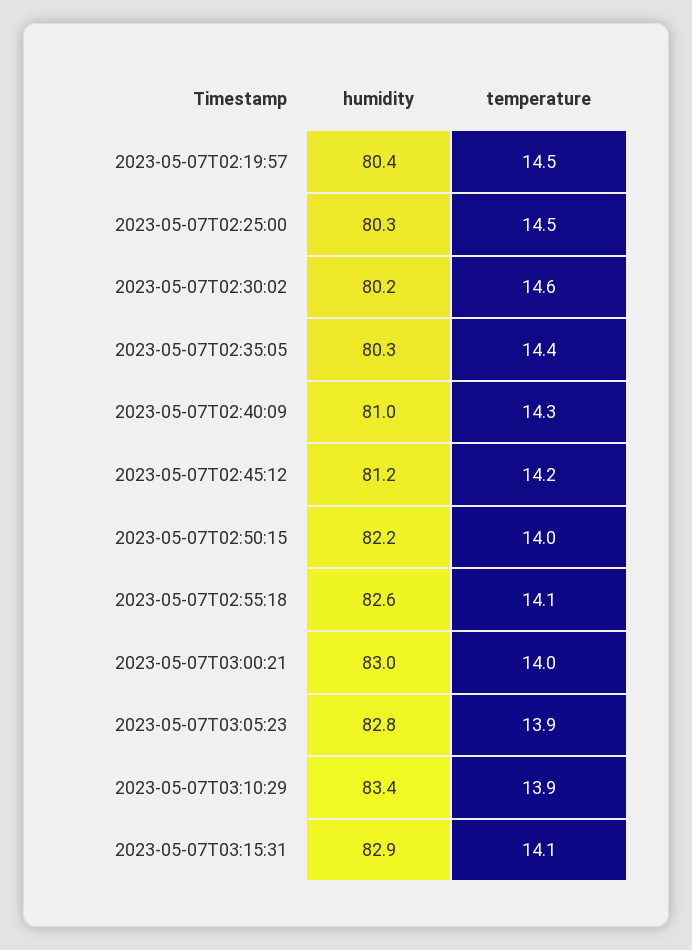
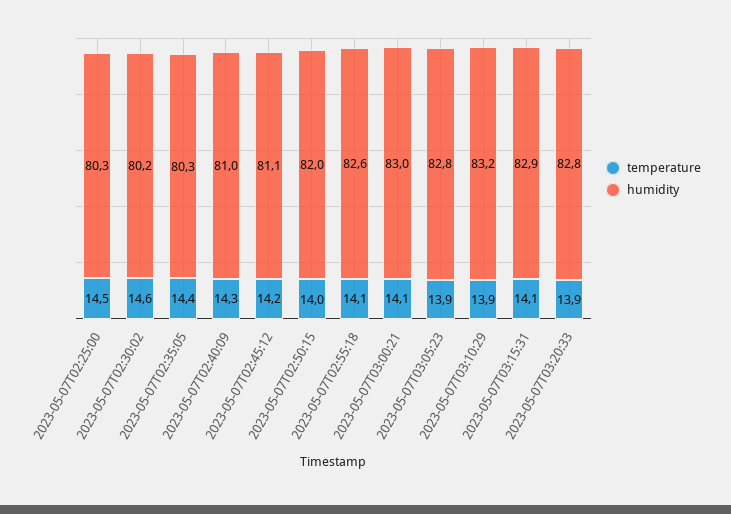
humidity, 2023-05-07T02:19:57: 80.4 -> none
temperature, 2023-05-07T02:19:57: 14.5 -> none
humidity, 2023-05-07T02:45:12: 81.2 -> 81.1
humidity, 2023-05-07T02:50:15: 82.2 -> 82
temperature, 2023-05-07T03:00:21: 14 -> 14.1
humidity, 2023-05-07T03:10:29: 83.4 -> 83.2
temperature, 2023-05-07T03:20:33: none -> 13.9
humidity, 2023-05-07T03:20:33: none -> 82.8

